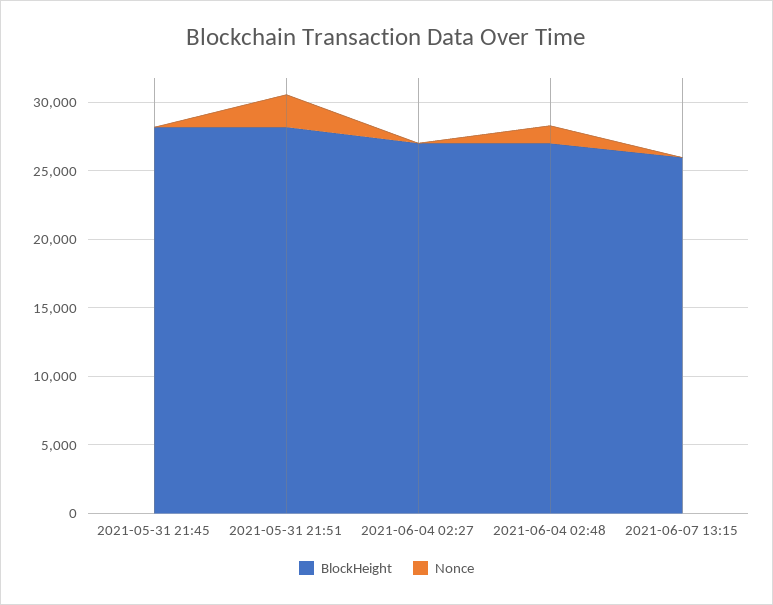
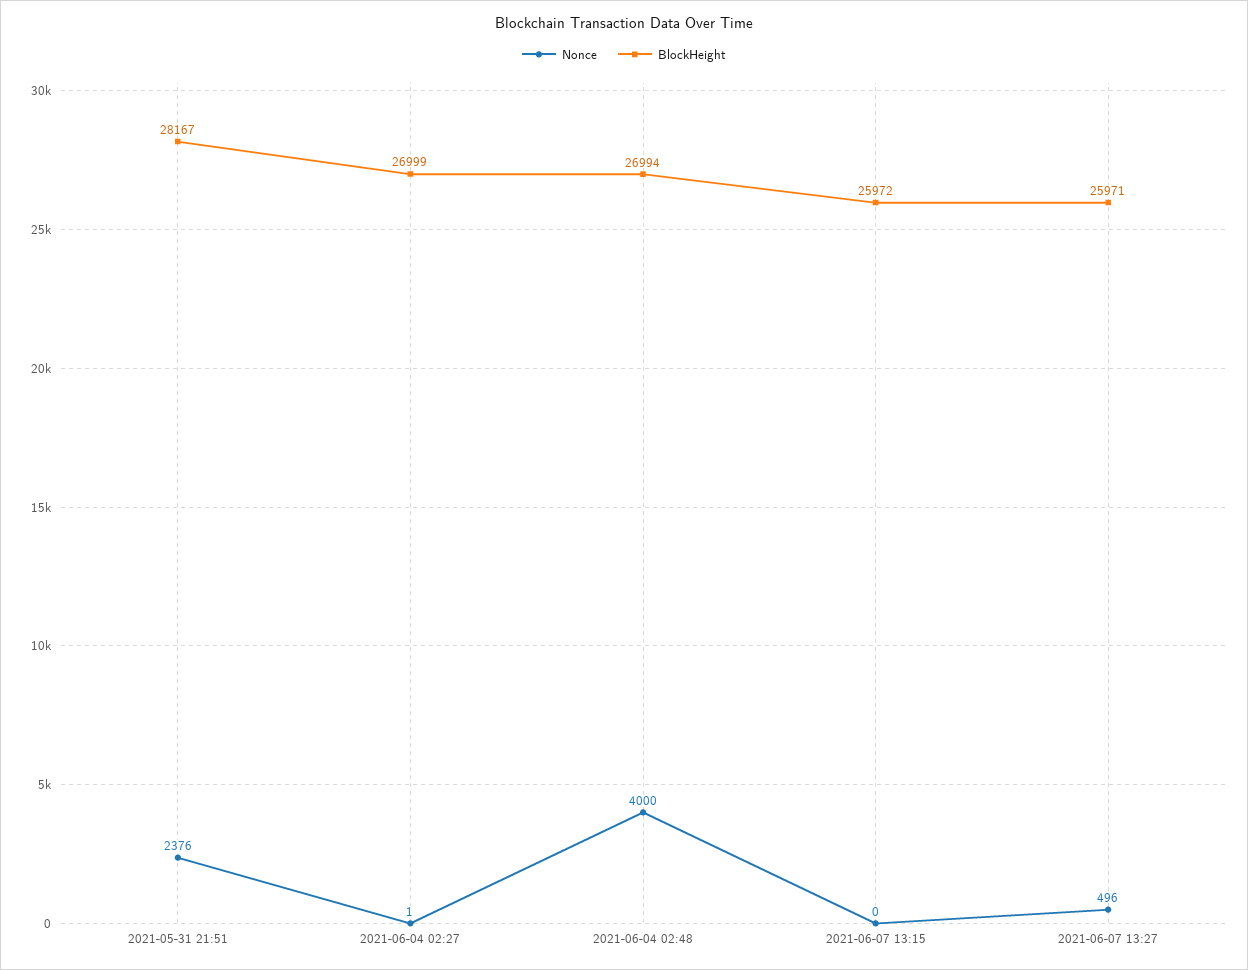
BlockHeight, 2021-05-31 21:45: 28000 -> none
Nonce, 2021-05-31 21:45: 0 -> none
Nonce, 2021-06-04 02:48: 1000 -> 4000
Nonce, 2021-06-07 13:27: none -> 496
BlockHeight, 2021-06-07 13:27: none -> 25971

